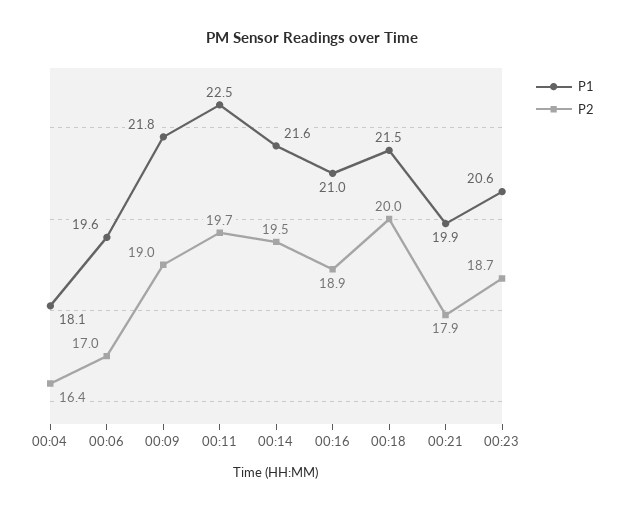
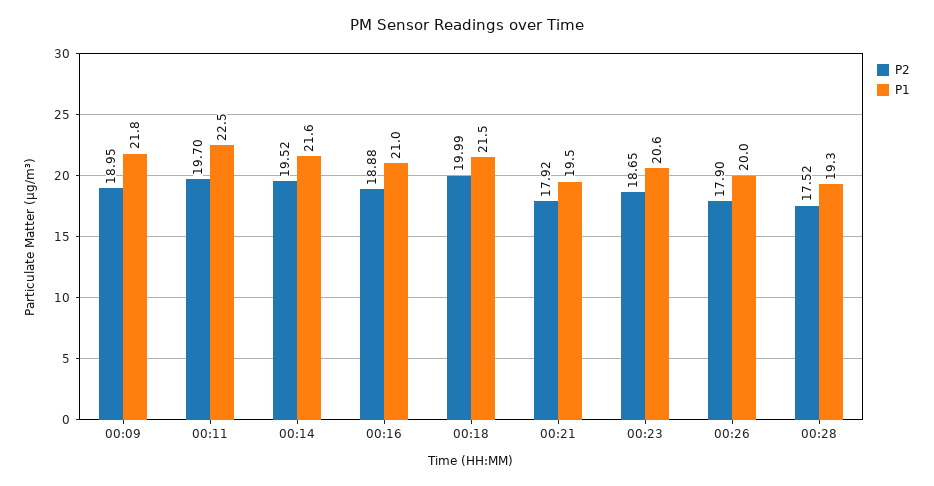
P1, 00:04: 18.1 -> none
P2, 00:04: 16.4 -> none
P1, 00:06: 19.6 -> none
P2, 00:06: 17 -> none
P1, 00:21: 19.9 -> 19.5
P2, 00:26: none -> 17.9
P1, 00:26: none -> 20
P2, 00:28: none -> 17.52
P1, 00:28: none -> 19.3

